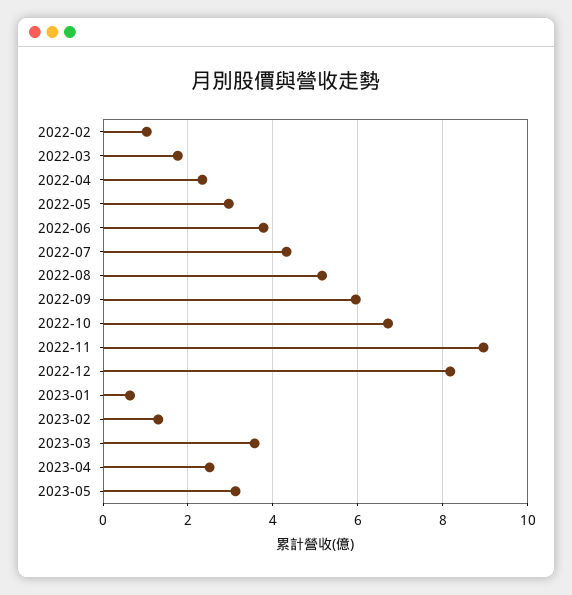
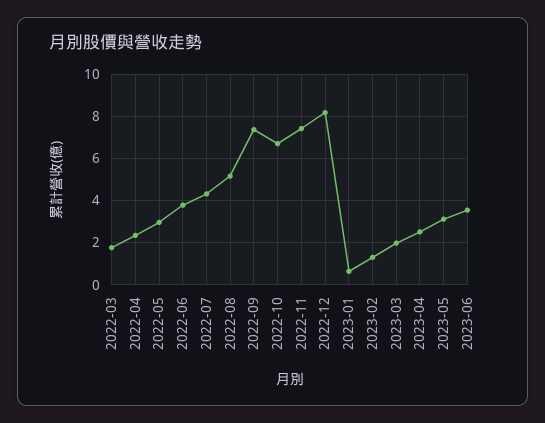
2022-02: 1 -> none
2022-09: 6 -> 7.5
2022-11: 9 -> 7.5
2023-03: 3.6 -> 2
2023-06: none -> 3.5

